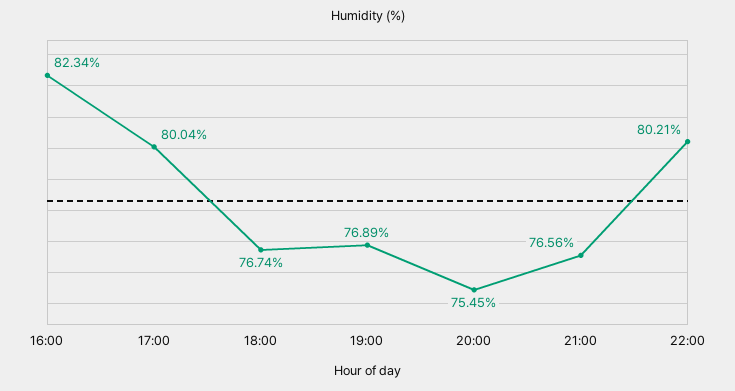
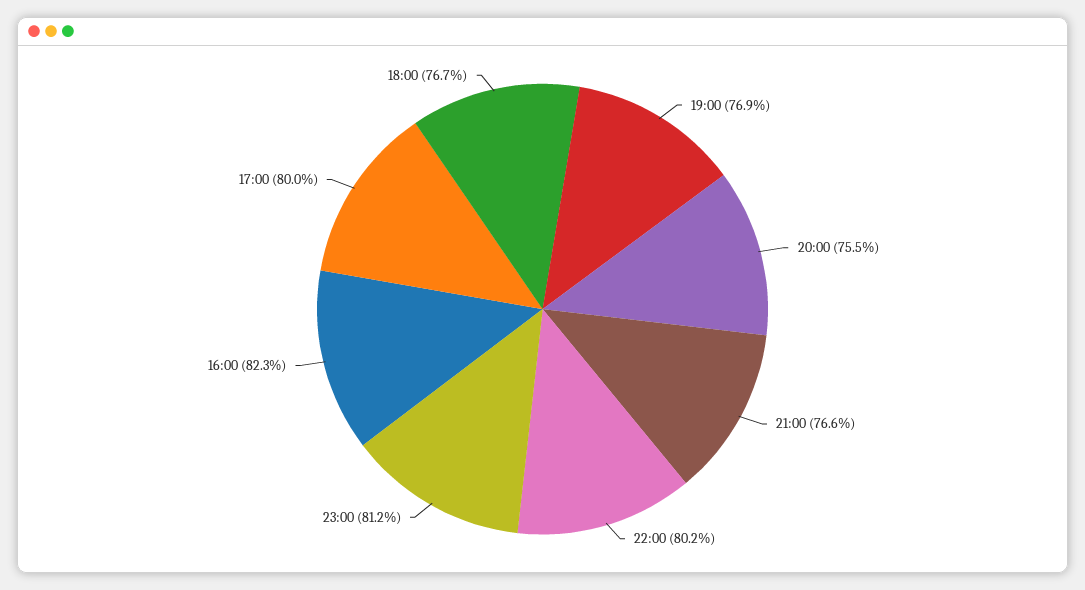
23:00: none -> 81.2

